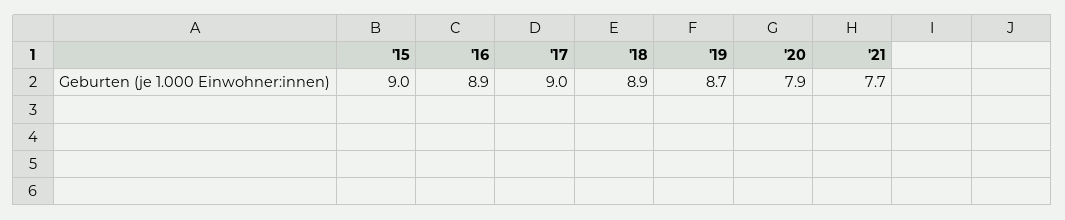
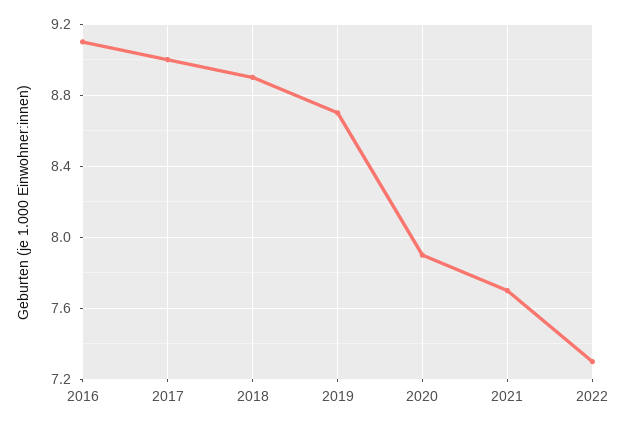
'15: 9 -> none
'16: 8.9 -> 9.1
2022: none -> 7.3

